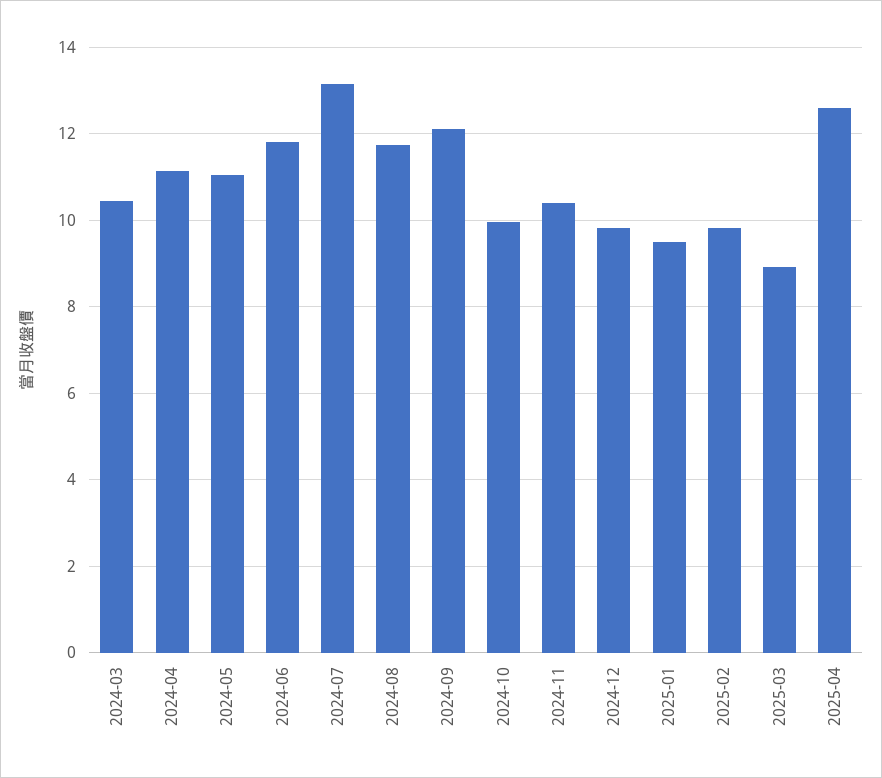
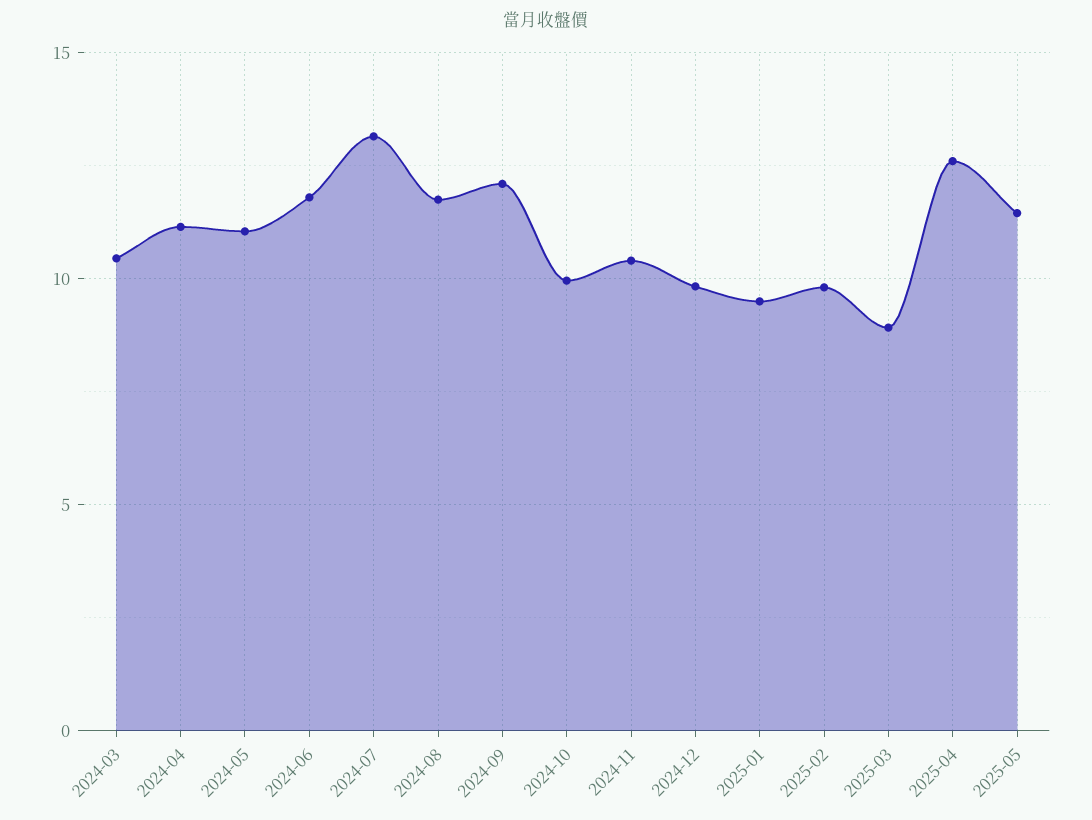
2025-05: none -> 11.5

